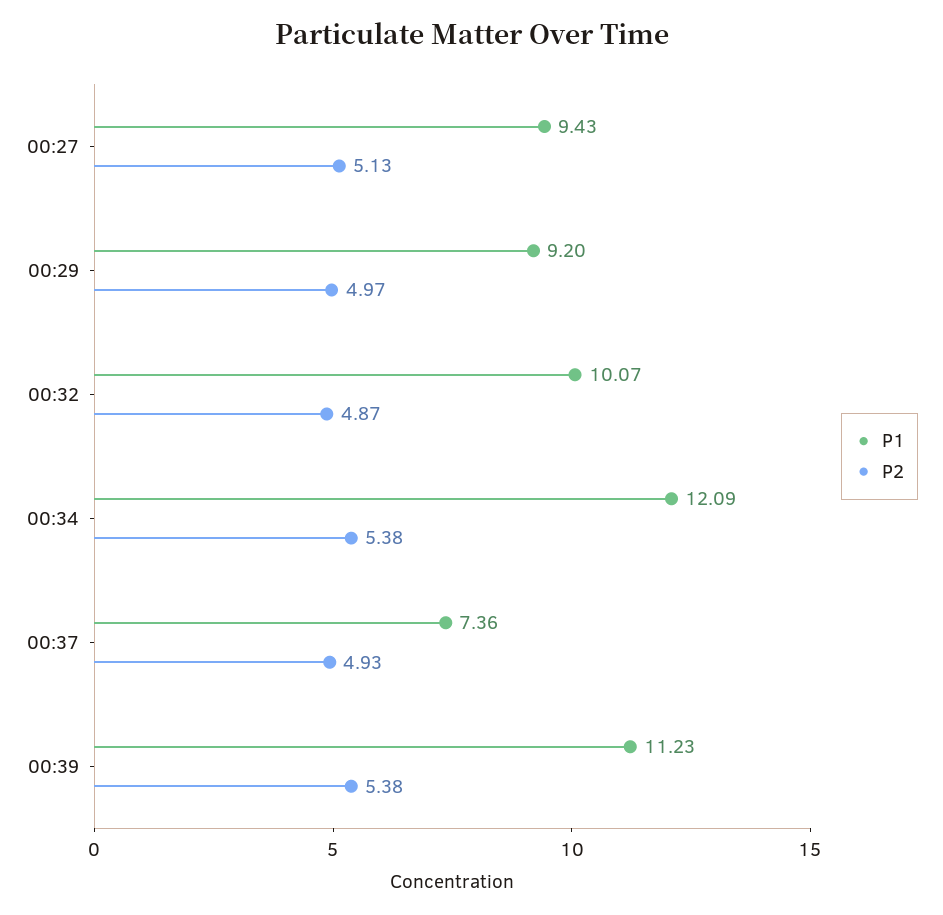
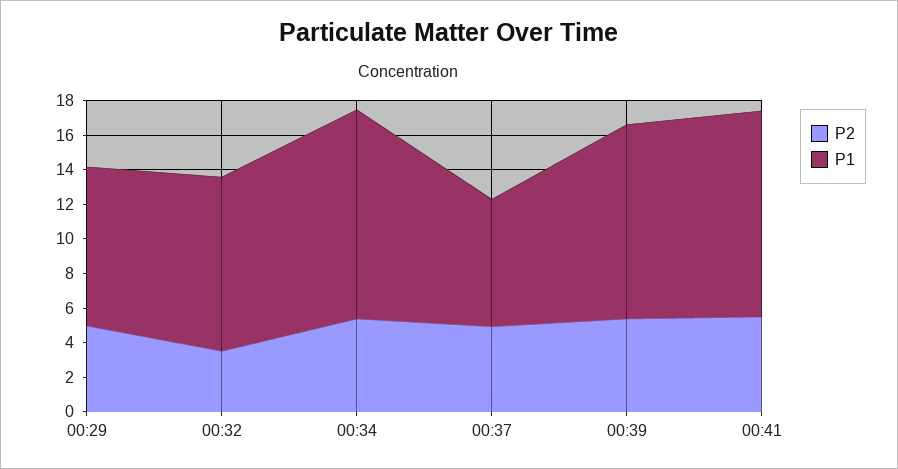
P1, 00:27: 9.43 -> none
P2, 00:27: 5.13 -> none
P2, 00:32: 4.87 -> 3.5
P2, 00:41: none -> 5.5
P1, 00:41: none -> 12

